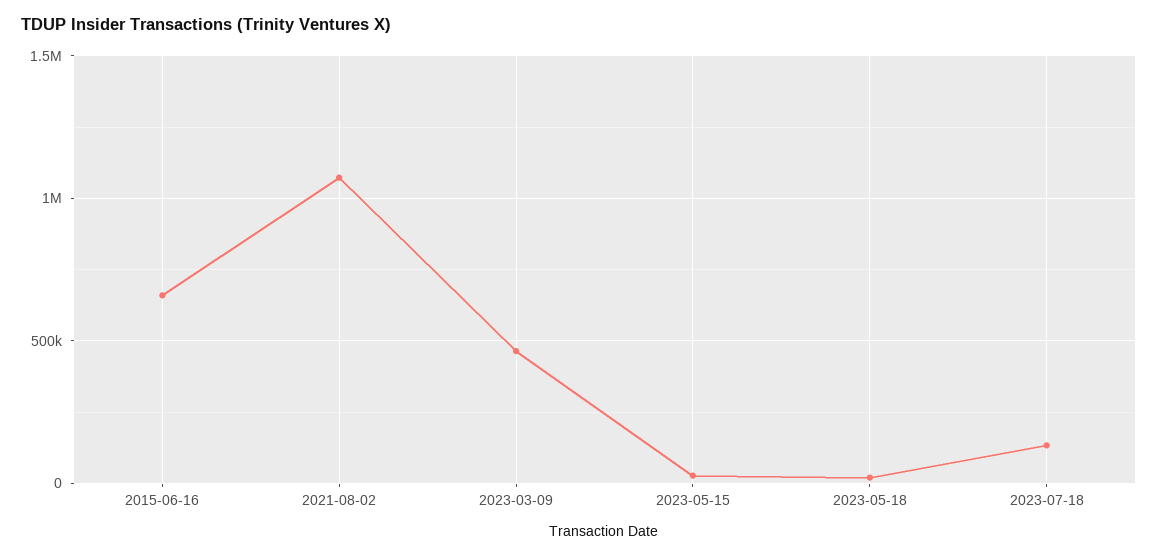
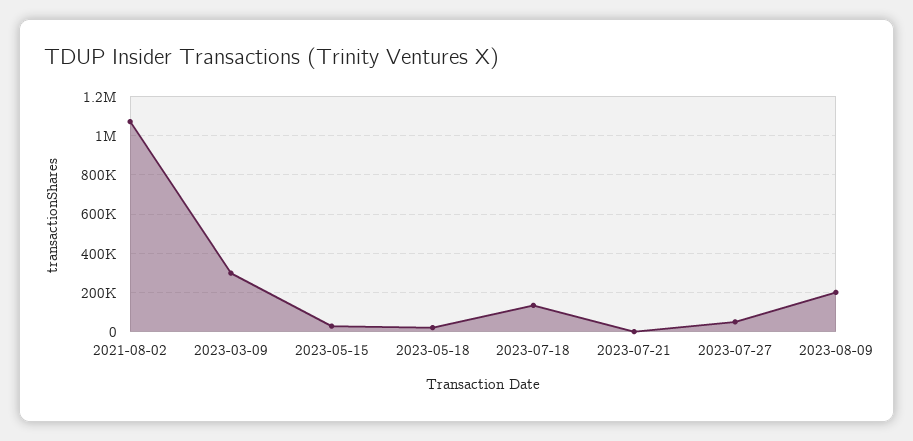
2015-06-16: 650000 -> none
2023-03-09: 450000 -> 300000
2023-07-21: none -> 0
2023-07-27: none -> 50000
2023-08-09: none -> 200000

